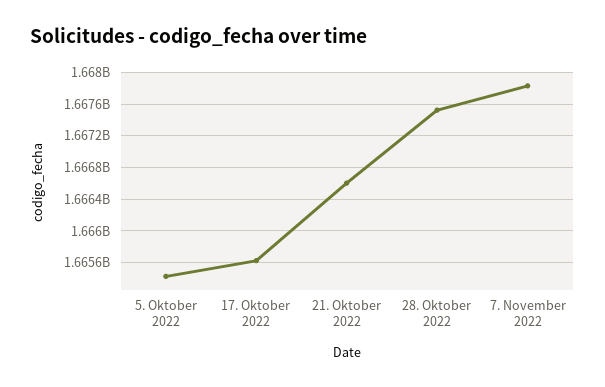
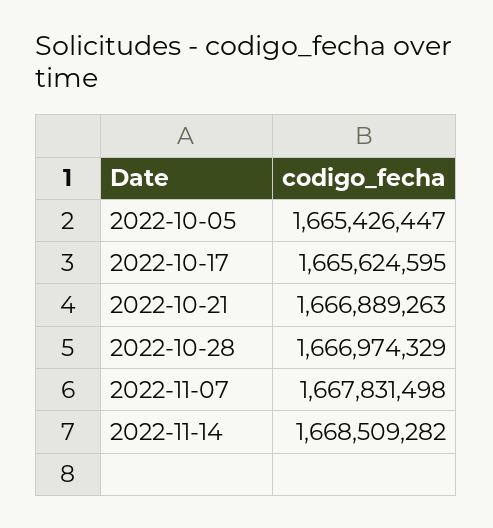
21. Oktober 2022: 1666600000 -> 1666889263
28. Oktober 2022: 1667500000 -> 1666974329
2022-11-14: none -> 1668509282

